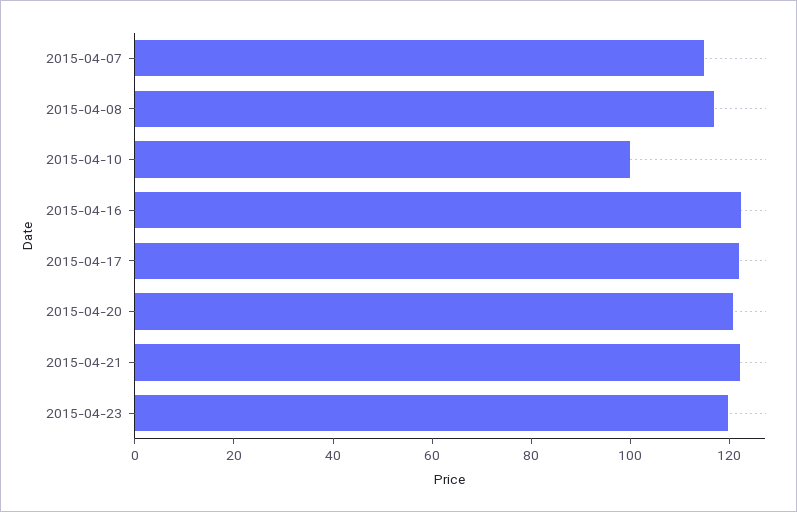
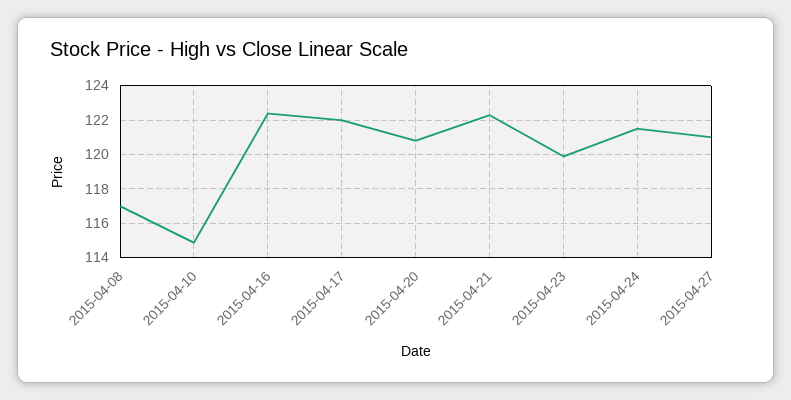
2015-04-07: 115 -> none
2015-04-10: 100 -> 115
2015-04-24: none -> 121.5
2015-04-27: none -> 121

